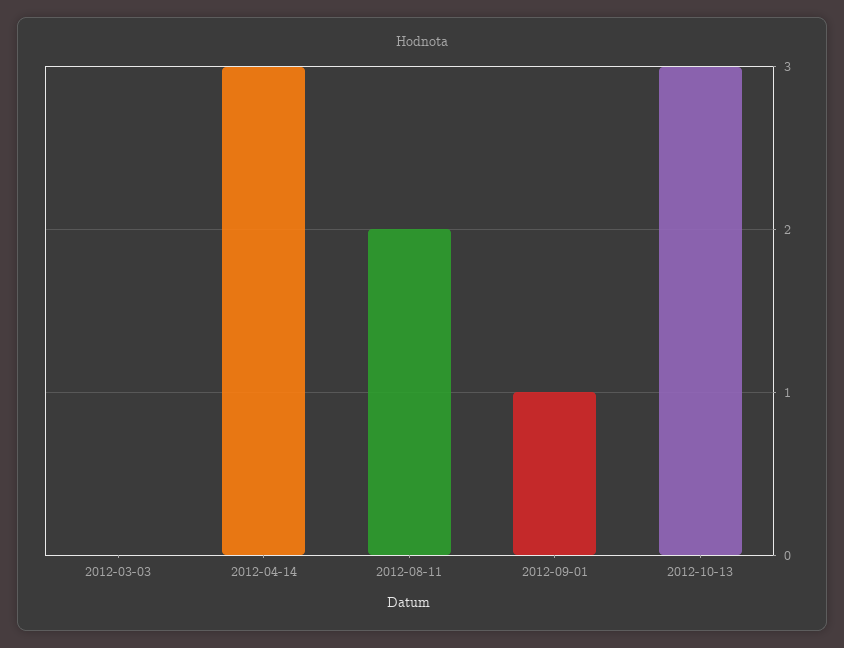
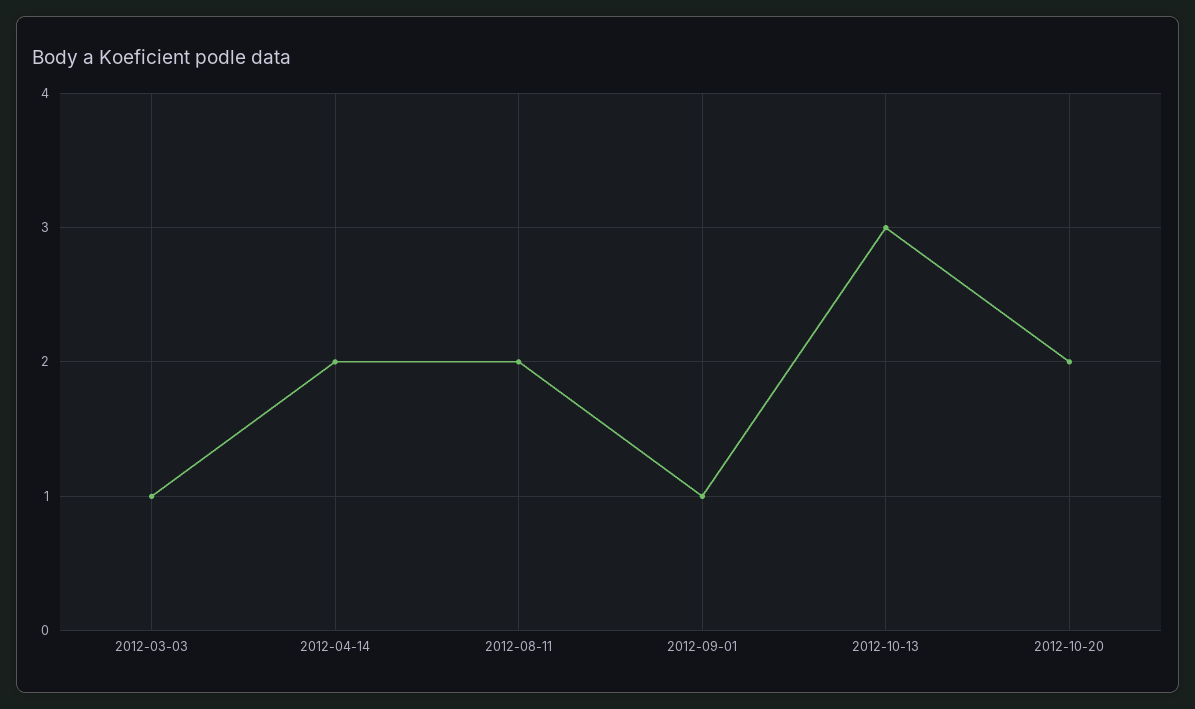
2012-03-03: 0 -> 1
2012-04-14: 3 -> 2
2012-10-20: none -> 2

